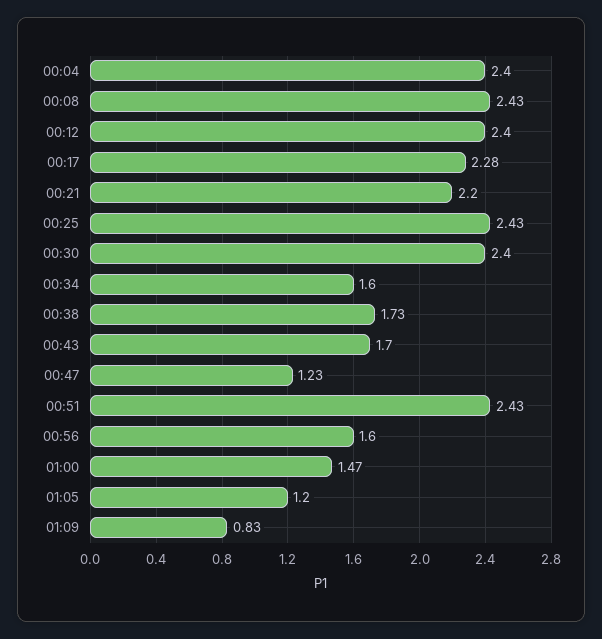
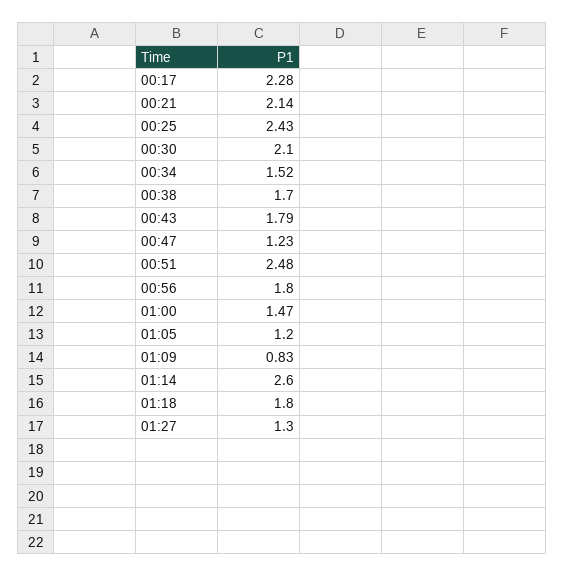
00:04: 2.4 -> none
00:08: 2.43 -> none
00:12: 2.4 -> none
00:21: 2.2 -> 2.14
00:30: 2.4 -> 2.1
00:34: 1.6 -> 1.52
00:38: 1.73 -> 1.7
00:43: 1.7 -> 1.79
00:51: 2.43 -> 2.48
00:56: 1.6 -> 1.8
01:14: none -> 2.6
01:18: none -> 1.8
01:27: none -> 1.3

